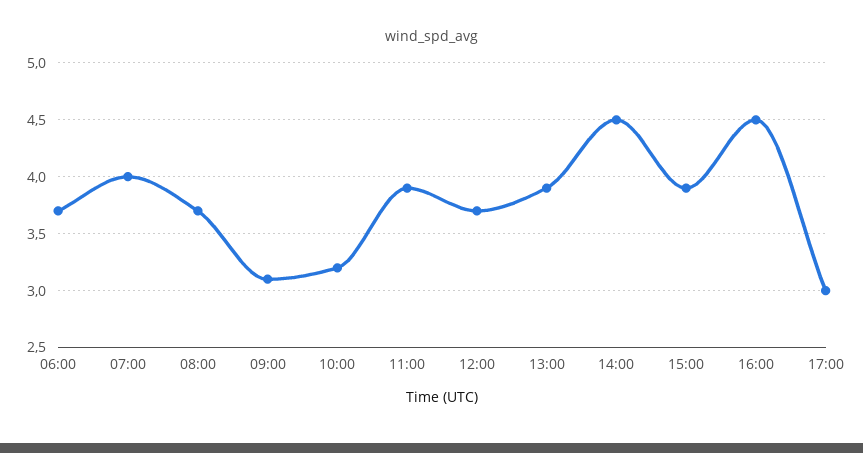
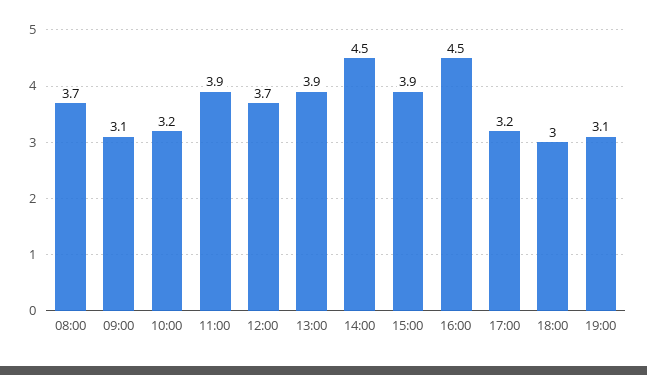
06:00: 3.7 -> none
07:00: 4 -> none
17:00: 3 -> 3.2
18:00: none -> 3
19:00: none -> 3.1

